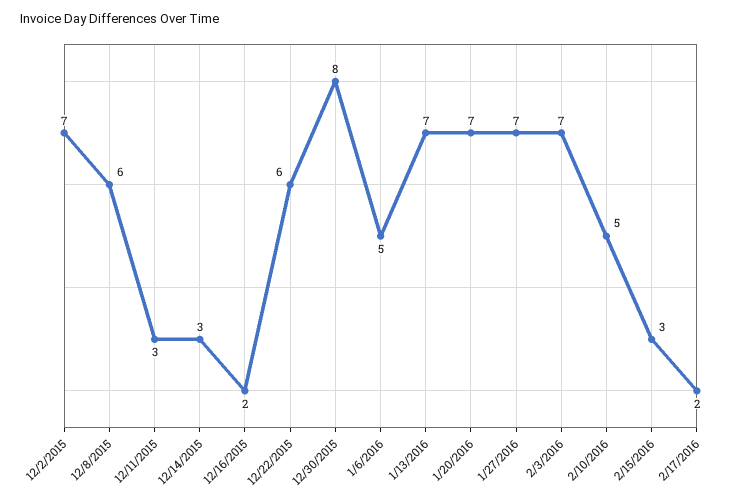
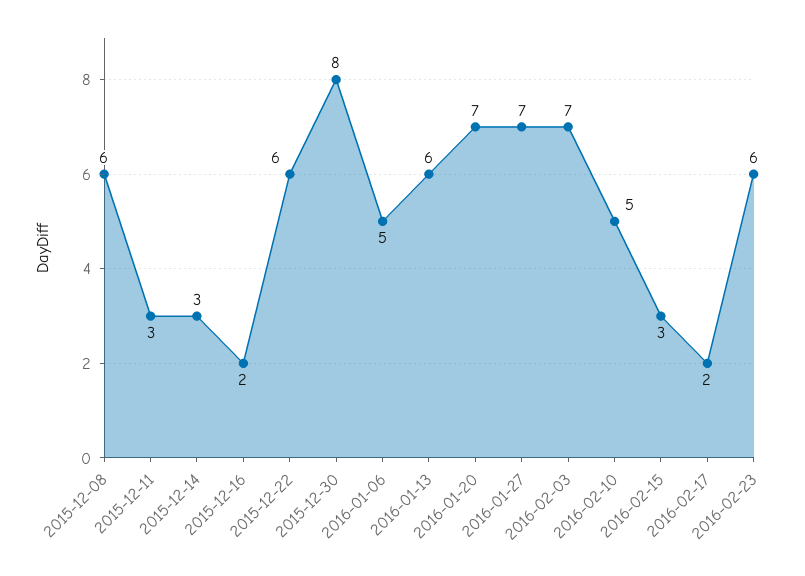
12/2/2015: 7 -> none
1/13/2016: 7 -> 6
2016-02-23: none -> 6

